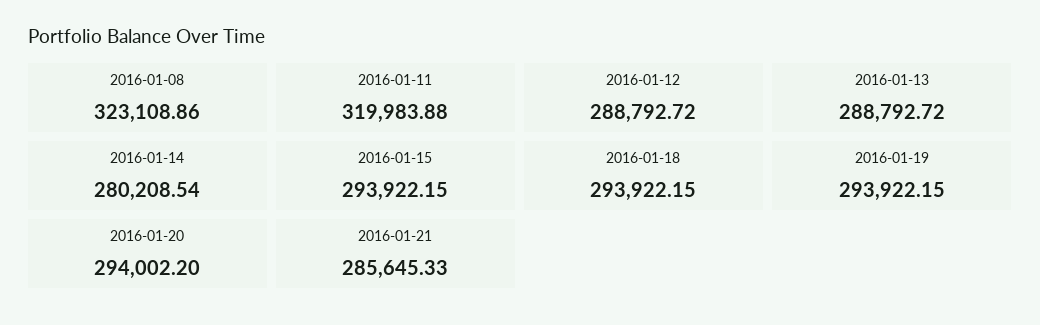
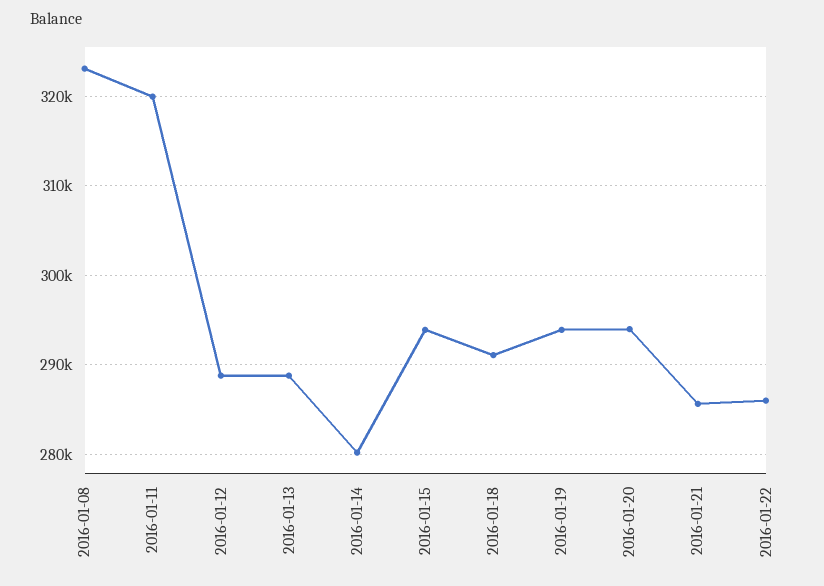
2016-01-18: 293922.15 -> 291000
2016-01-22: none -> 286000

